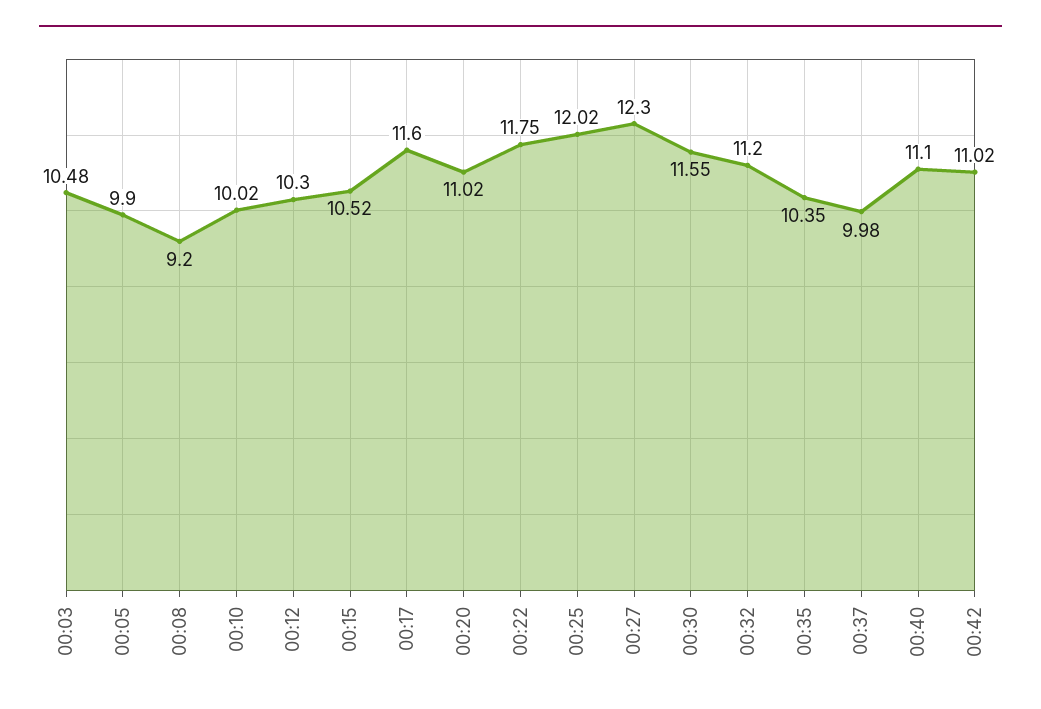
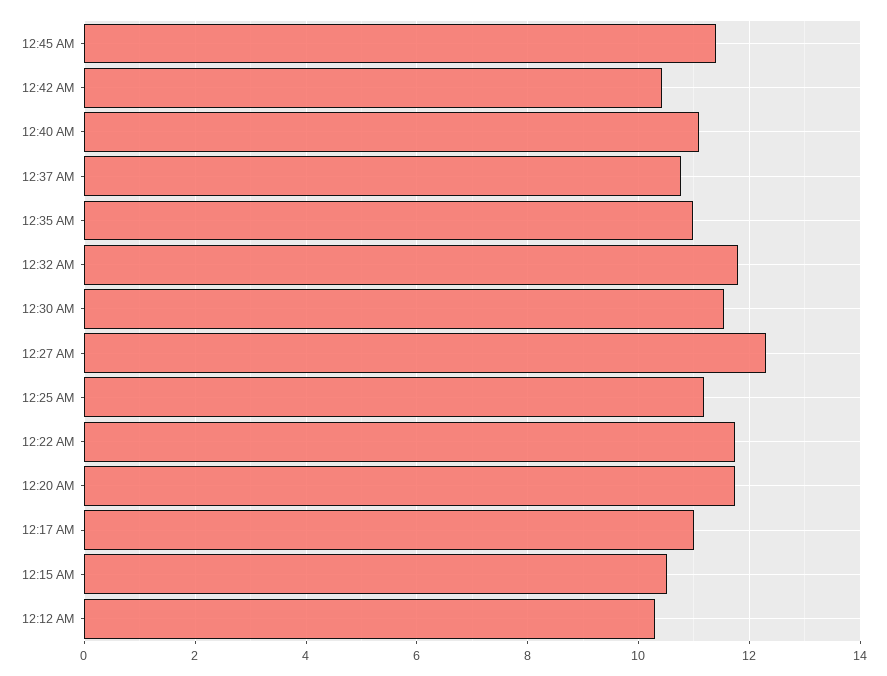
00:03: 10.48 -> none
00:05: 9.9 -> none
00:08: 9.2 -> none
00:10: 10.02 -> none
00:17: 11.6 -> 11
00:20: 11.02 -> 11.8
00:25: 12.02 -> 11.2
00:32: 11.2 -> 11.8
00:35: 10.35 -> 11
00:37: 9.98 -> 10.8
00:42: 11.02 -> 10.4
12:45 AM: none -> 11.4

